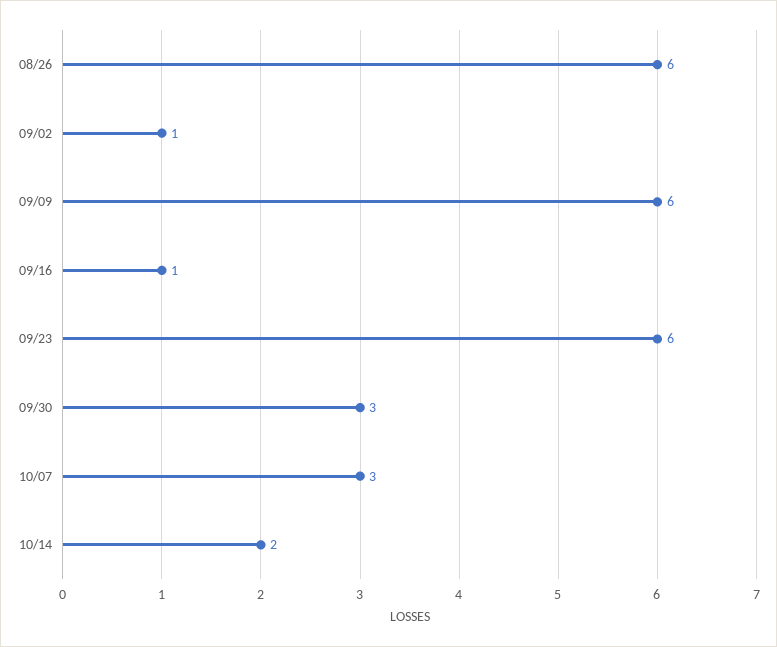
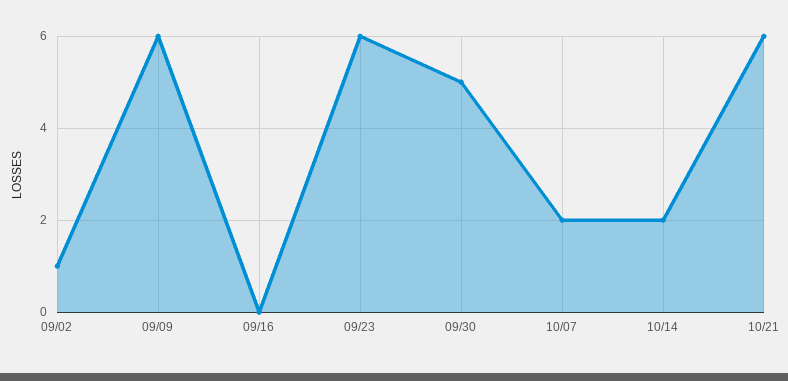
08/26: 6 -> none
09/16: 1 -> 0
09/30: 3 -> 5
10/07: 3 -> 2
10/21: none -> 6

